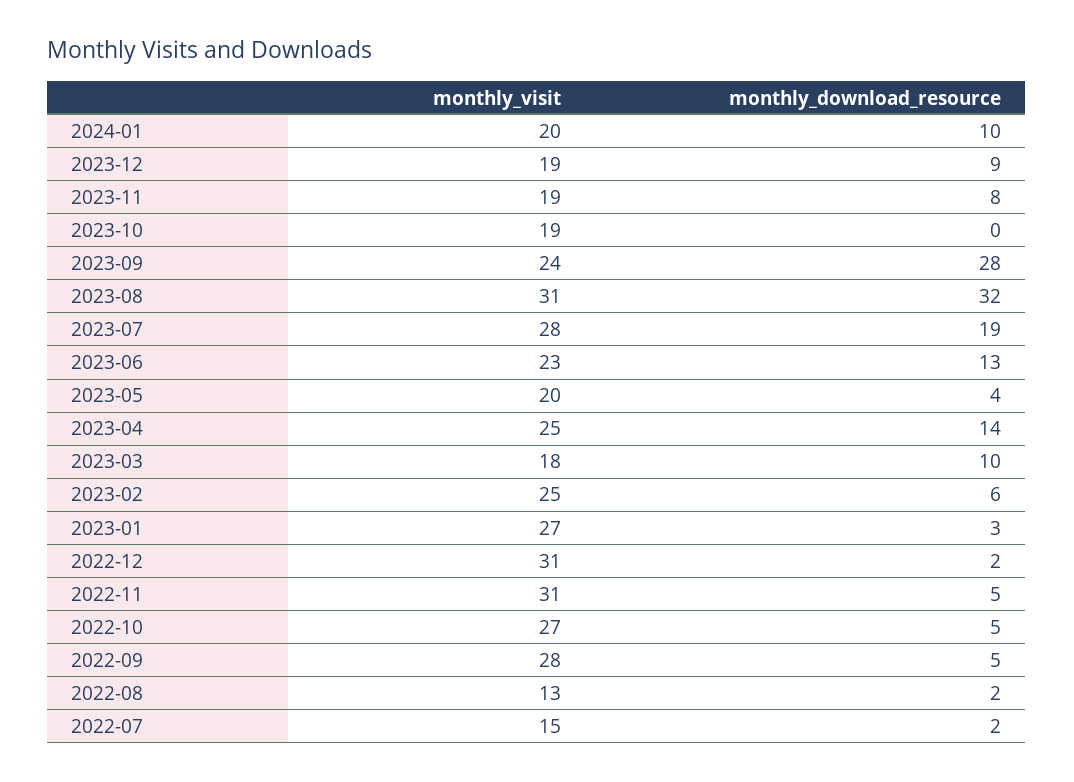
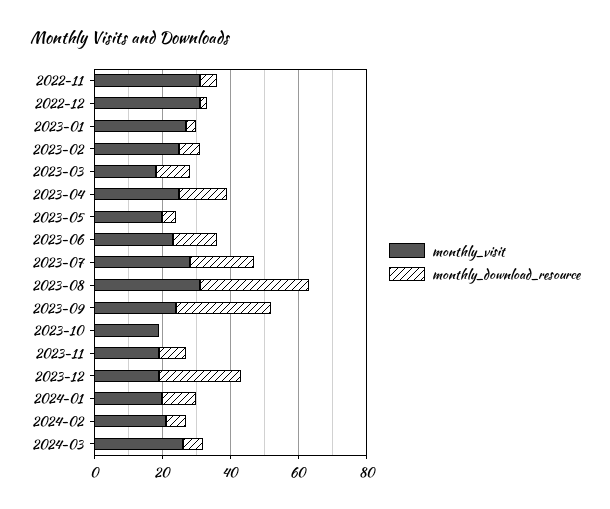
monthly_download_resource, 2023-12: 9 -> 25
monthly_visit, 2022-10: 27 -> none
monthly_download_resource, 2022-10: 5 -> none
monthly_visit, 2022-09: 28 -> none
monthly_download_resource, 2022-09: 5 -> none
monthly_visit, 2022-08: 13 -> none
monthly_download_resource, 2022-08: 2 -> none
monthly_visit, 2022-07: 15 -> none
monthly_download_resource, 2022-07: 2 -> none
monthly_visit, 2024-02: none -> 20
monthly_download_resource, 2024-02: none -> 5
monthly_visit, 2024-03: none -> 25
monthly_download_resource, 2024-03: none -> 5

